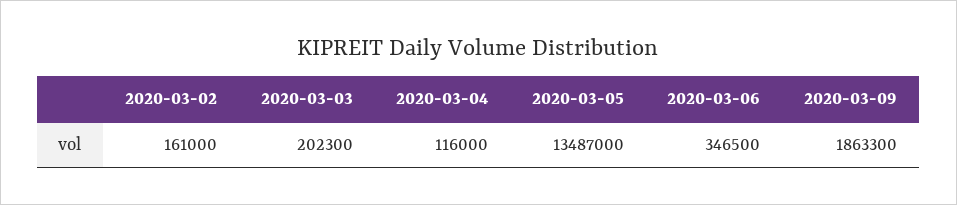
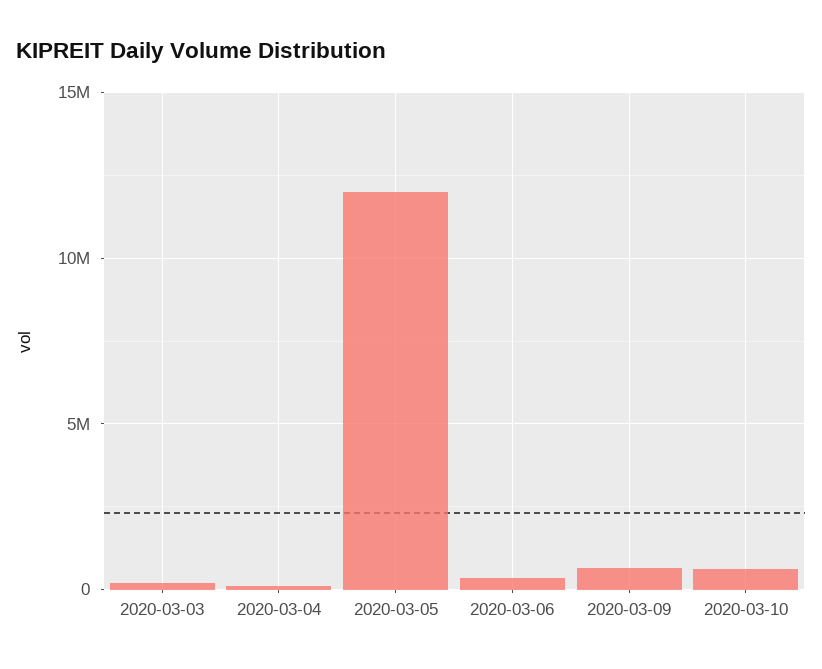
2020-03-02: 161000 -> none
2020-03-05: 13487000 -> 12000000
2020-03-09: 1863300 -> 500000
2020-03-10: none -> 500000

